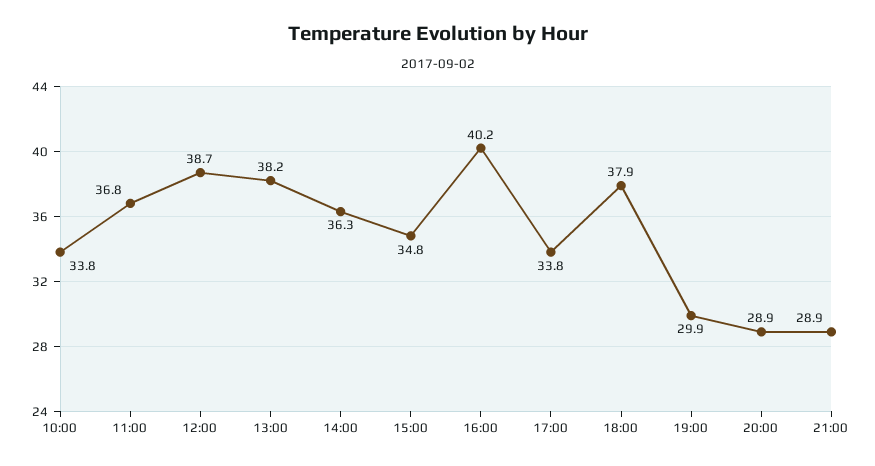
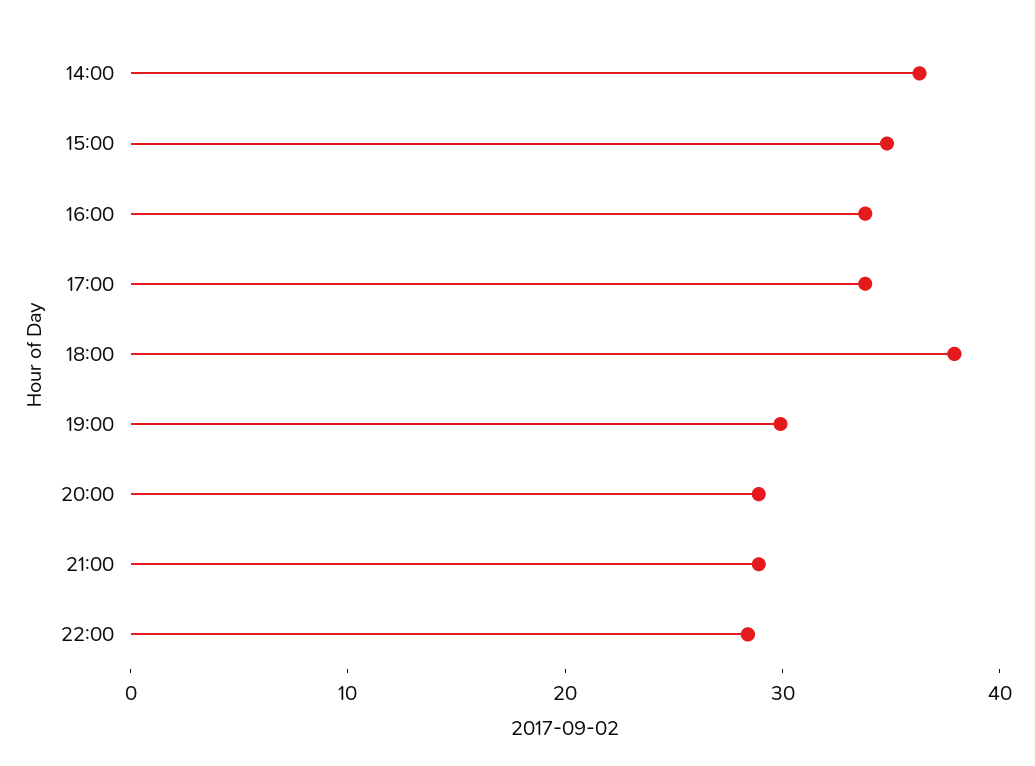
10:00: 33.8 -> none
11:00: 36.8 -> none
12:00: 38.7 -> none
13:00: 38.2 -> none
16:00: 40.2 -> 34
22:00: none -> 28

